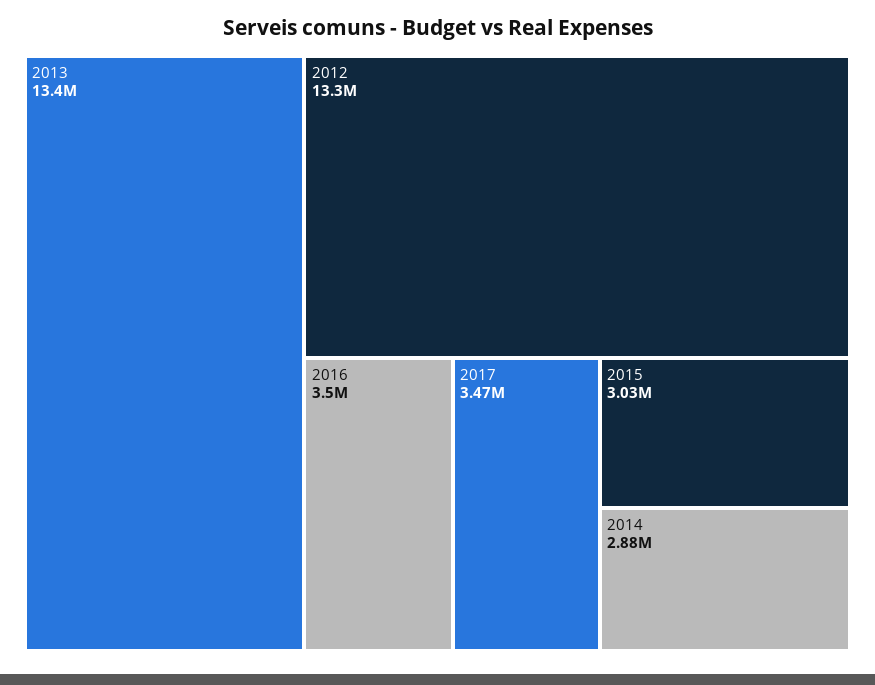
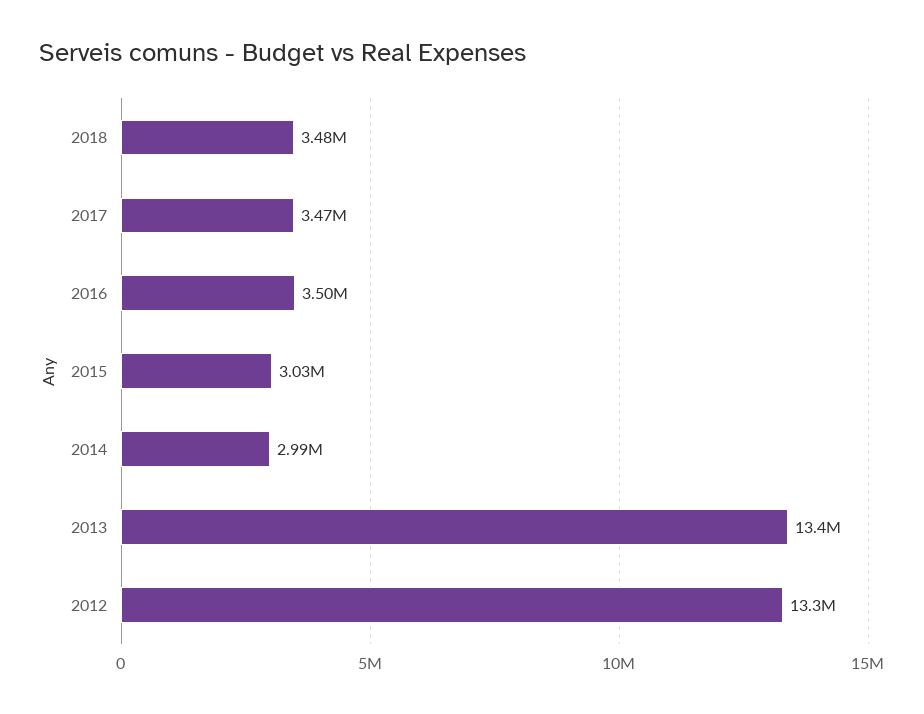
2014: 2880000 -> 2990000
2018: none -> 3480000

